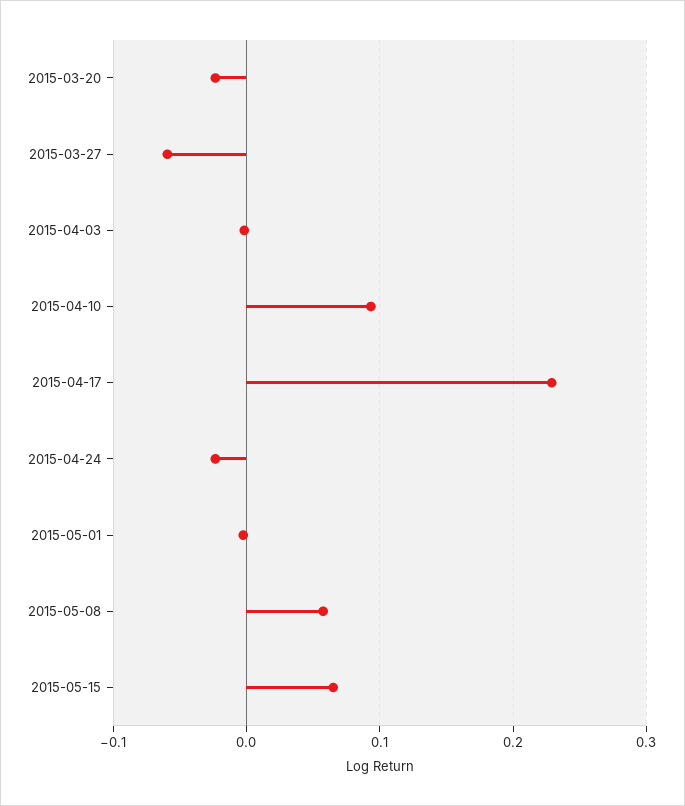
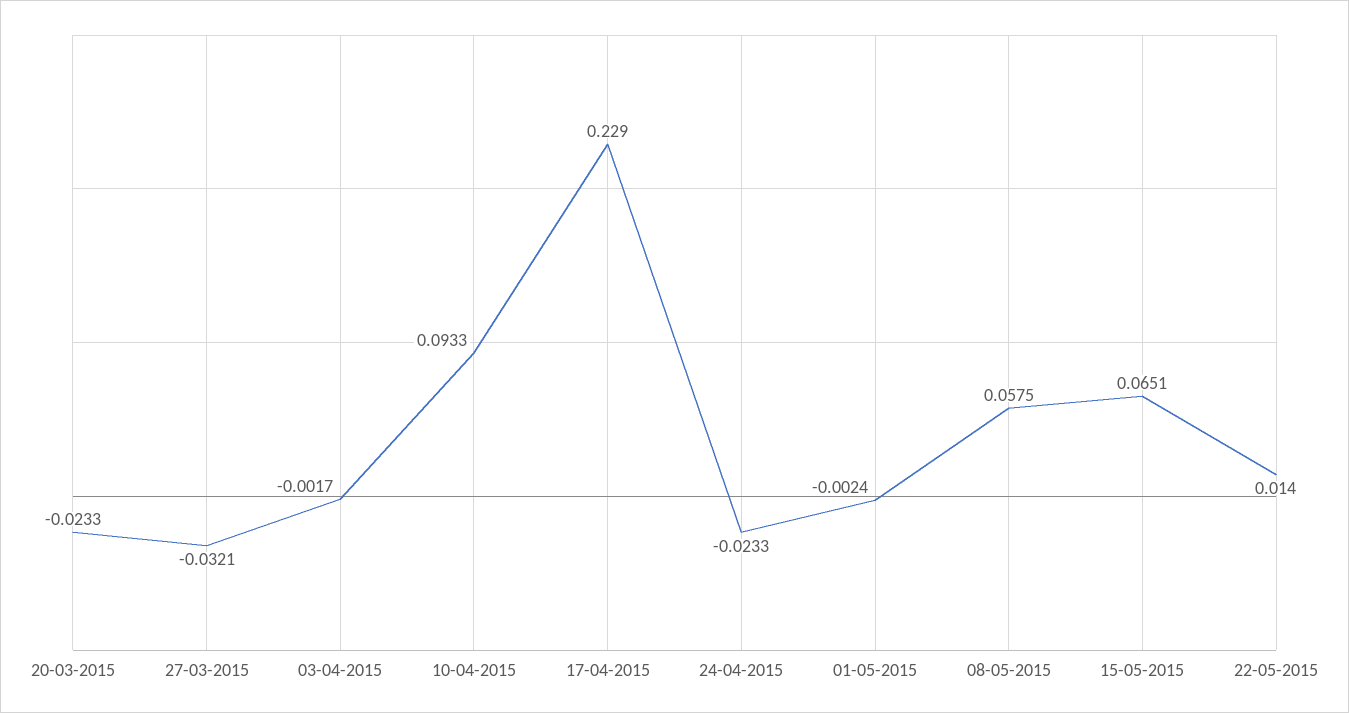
2015-03-27: -0.06 -> -0.0321
22-05-2015: none -> 0.014

